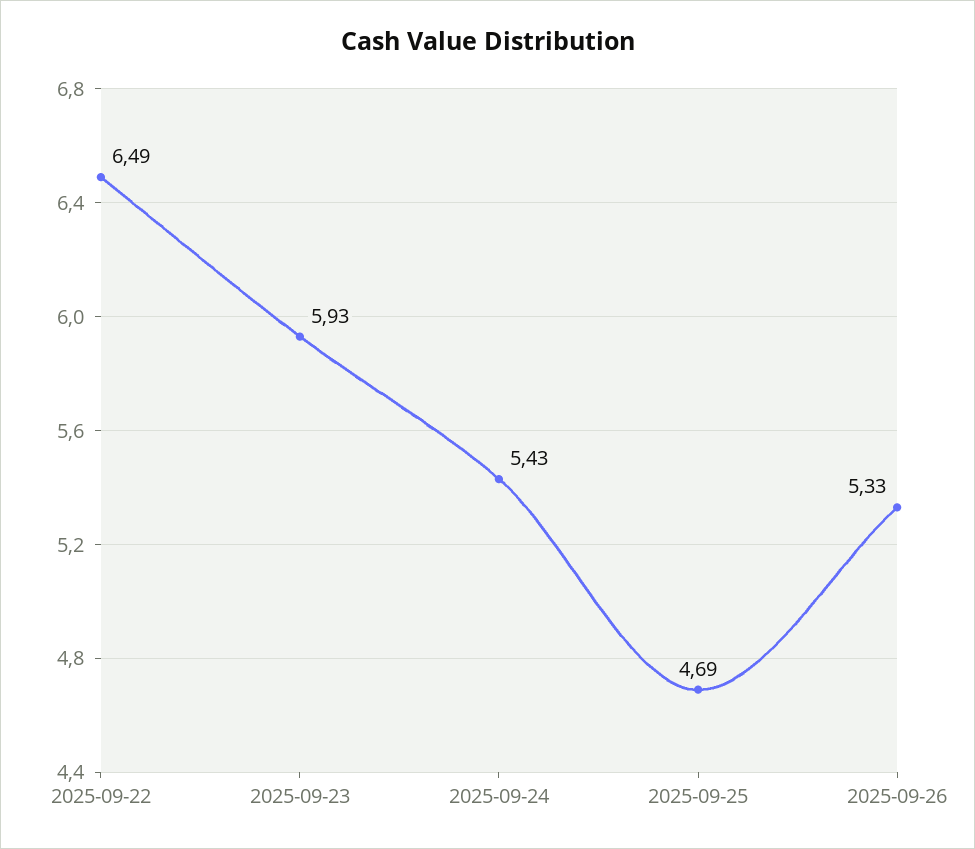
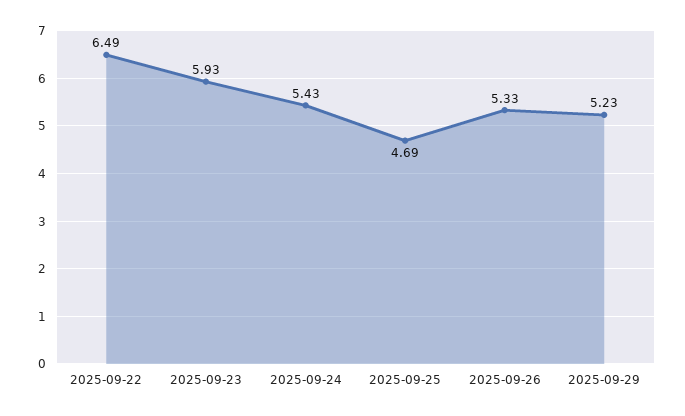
2025-09-29: none -> 5.23

